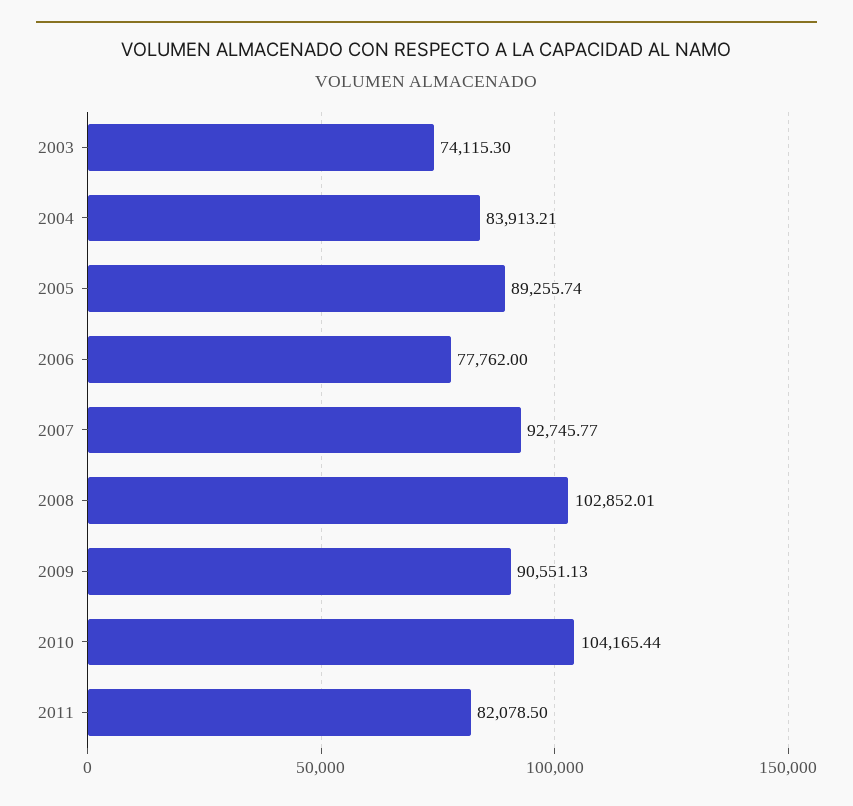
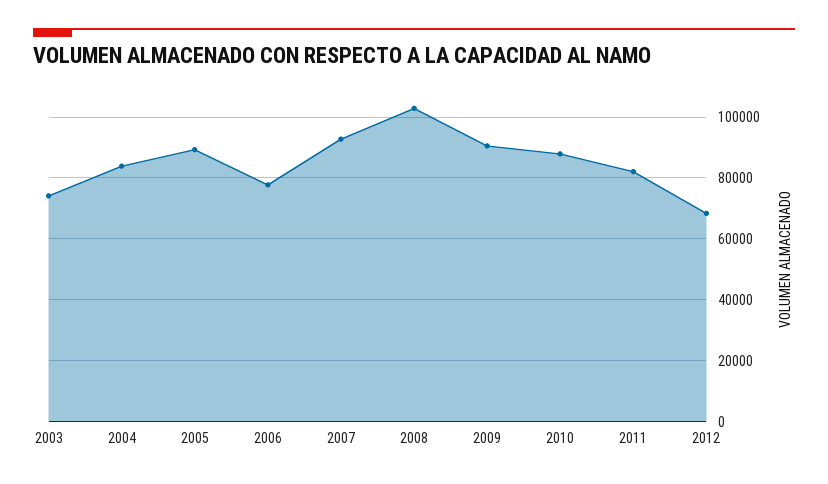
2010: 104165.44 -> 88000
2012: none -> 68000

